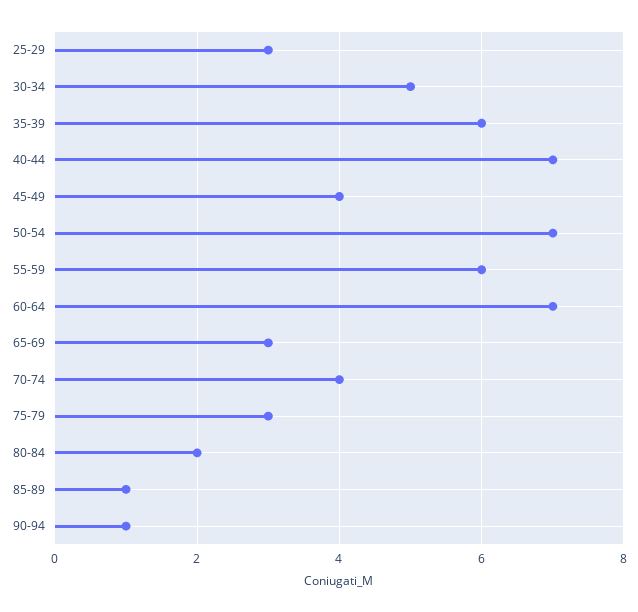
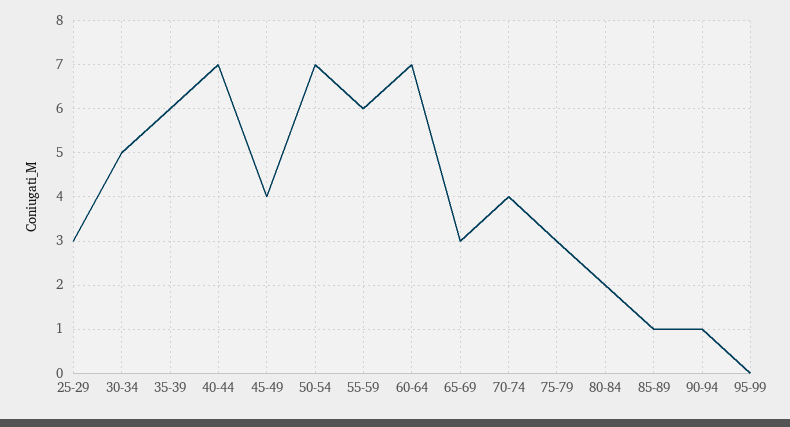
95-99: none -> 0

